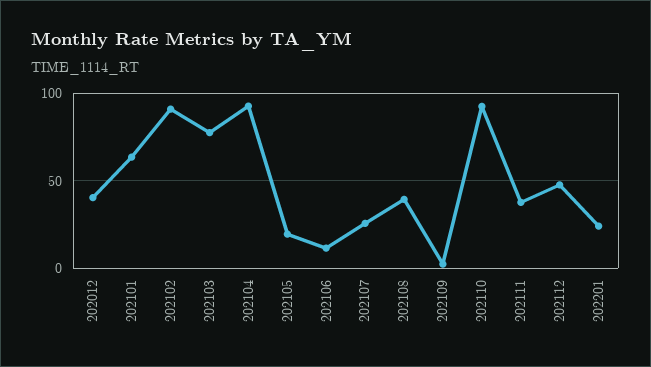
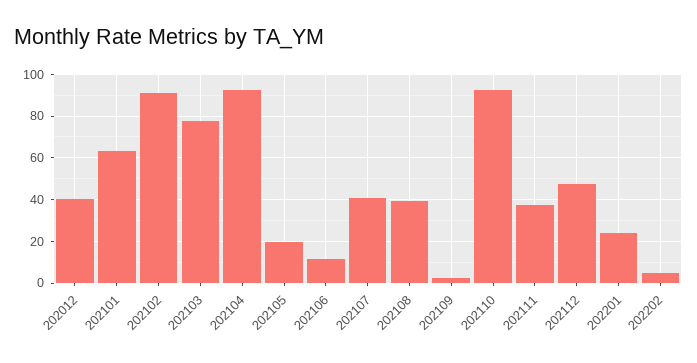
202107: 25 -> 40
202202: none -> 5

